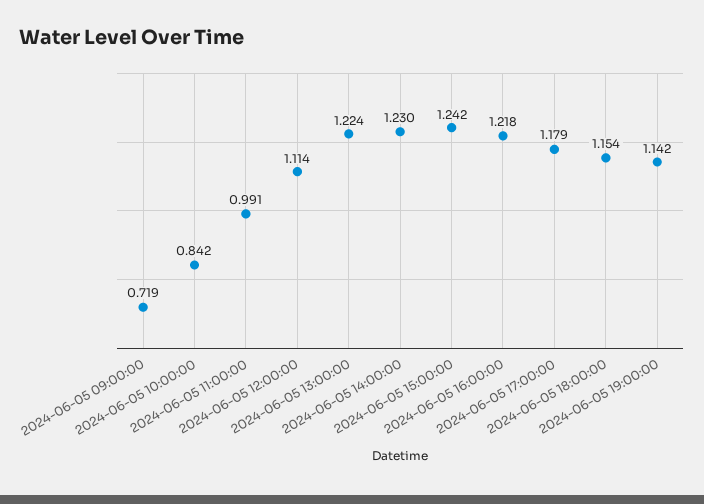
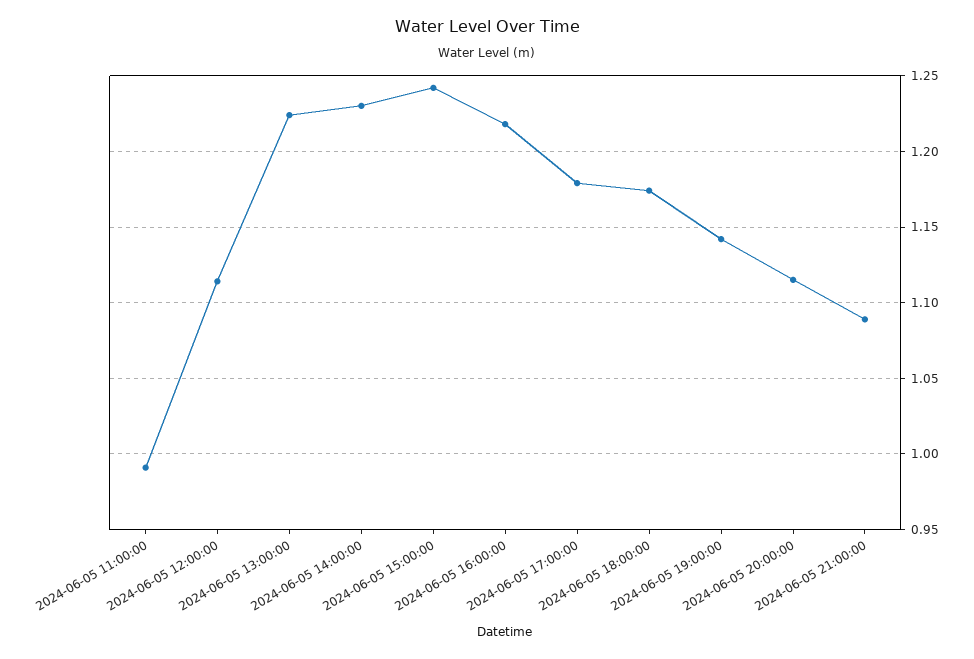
2024-06-05 09:00:00: 0.719 -> none
2024-06-05 10:00:00: 0.842 -> none
2024-06-05 18:00:00: 1.154 -> 1.175
2024-06-05 20:00:00: none -> 1.115
2024-06-05 21:00:00: none -> 1.09

